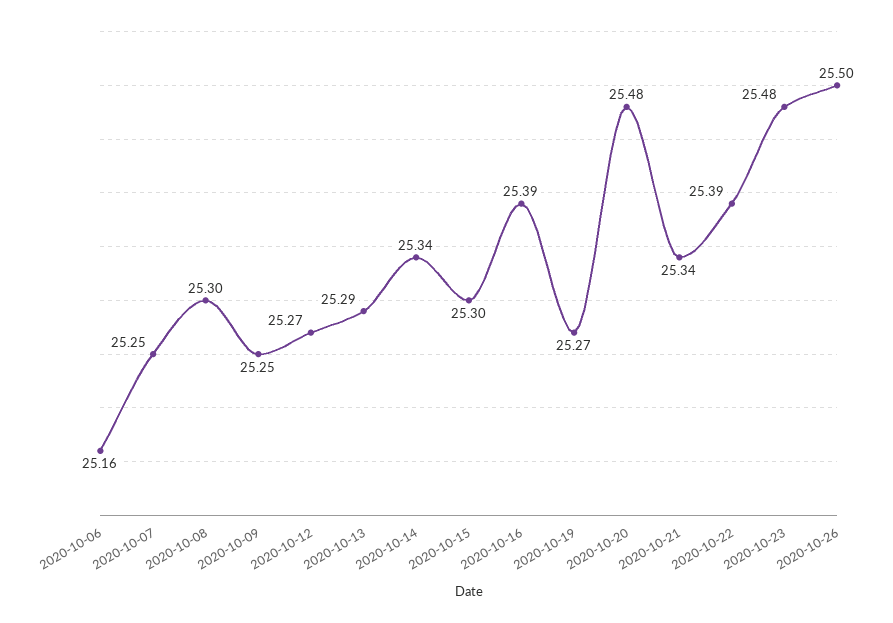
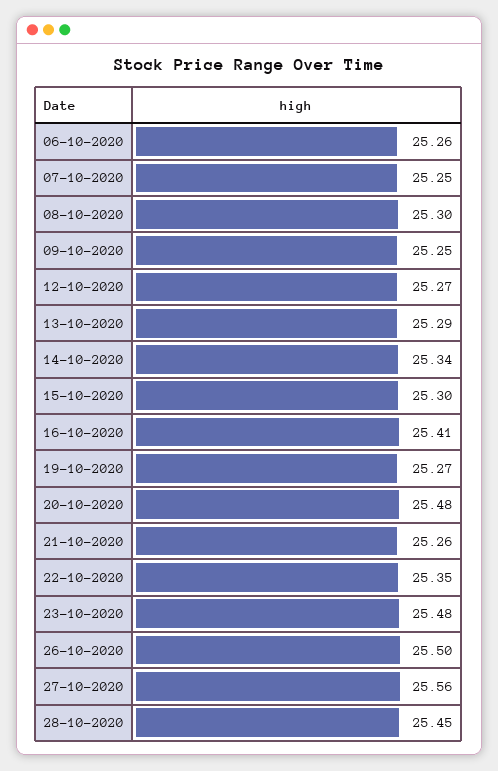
2020-10-06: 25.16 -> 25.26
2020-10-16: 25.39 -> 25.41
2020-10-21: 25.34 -> 25.26
2020-10-22: 25.39 -> 25.35
27-10-2020: none -> 25.56
28-10-2020: none -> 25.45

